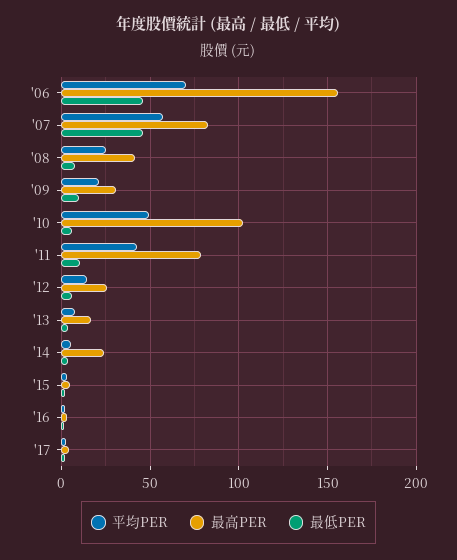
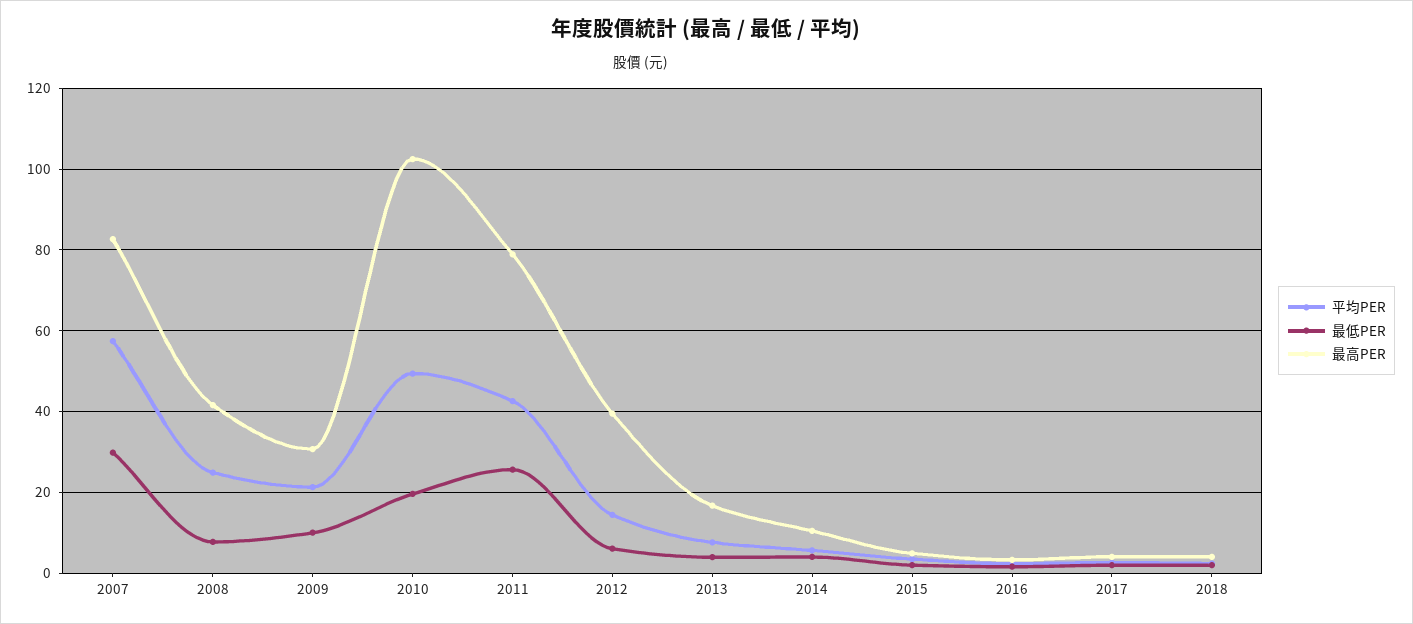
平均PER, '06: 70 -> none
最高PER, '06: 155 -> none
最低PER, '06: 45 -> none
最低PER, '07: 45 -> 30
最低PER, '10: 5 -> 20
最低PER, '11: 10 -> 26
最高PER, '12: 25 -> 40
最高PER, '14: 25 -> 10
平均PER, 2018: none -> 2
最低PER, 2018: none -> 2
最高PER, 2018: none -> 4

